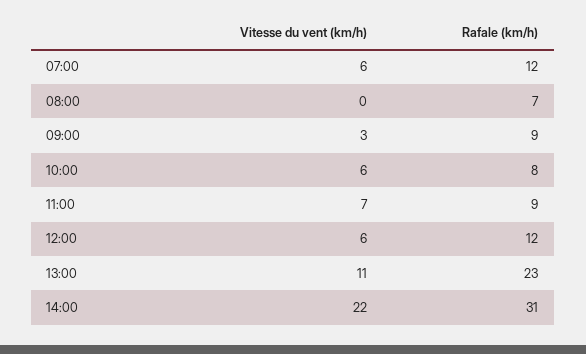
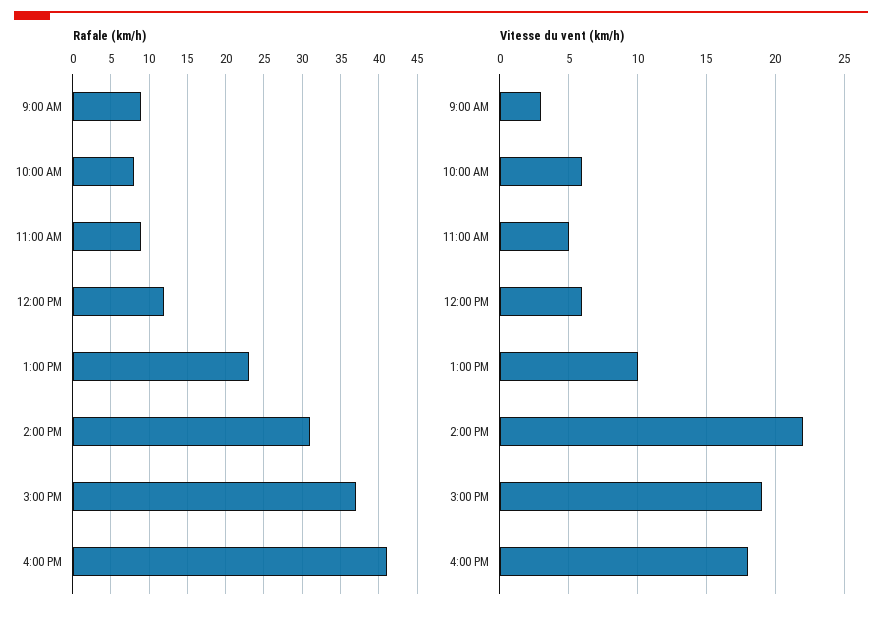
Vitesse du vent (km/h), 07:00: 6 -> none
Rafale (km/h), 07:00: 12 -> none
Vitesse du vent (km/h), 08:00: 0 -> none
Rafale (km/h), 08:00: 7 -> none
Vitesse du vent (km/h), 11:00: 7 -> 5
Vitesse du vent (km/h), 13:00: 11 -> 10
Rafale (km/h), 3:00 PM: none -> 37
Rafale (km/h), 4:00 PM: none -> 41
Vitesse du vent (km/h), 3:00 PM: none -> 19
Vitesse du vent (km/h), 4:00 PM: none -> 18

